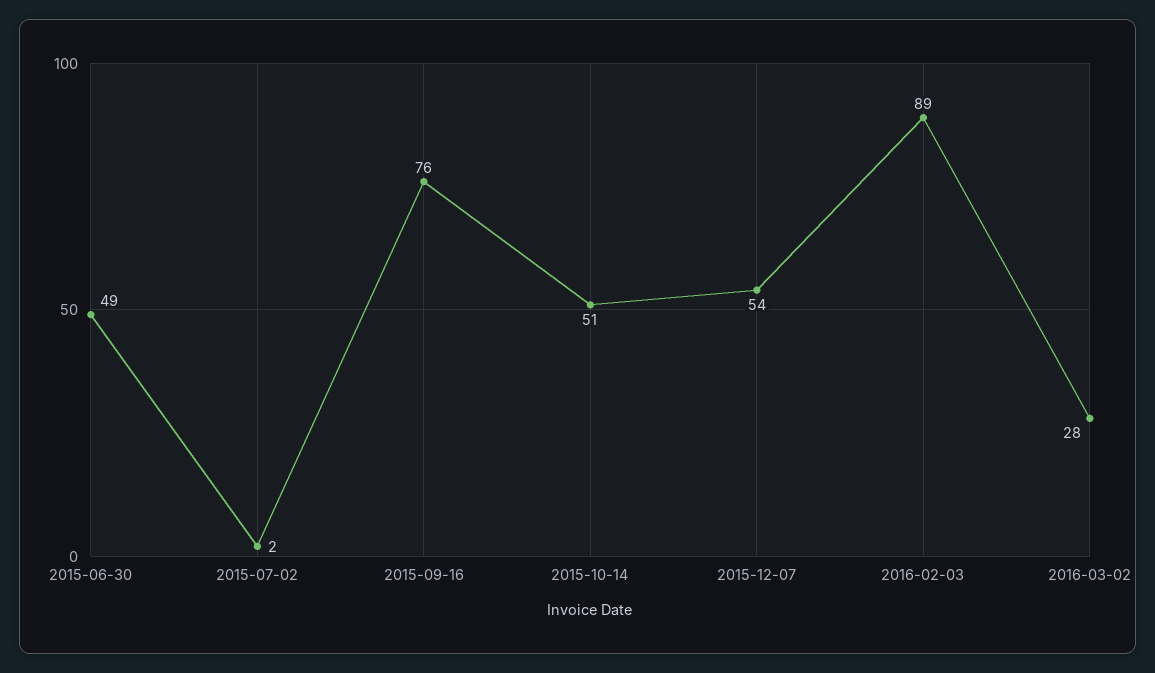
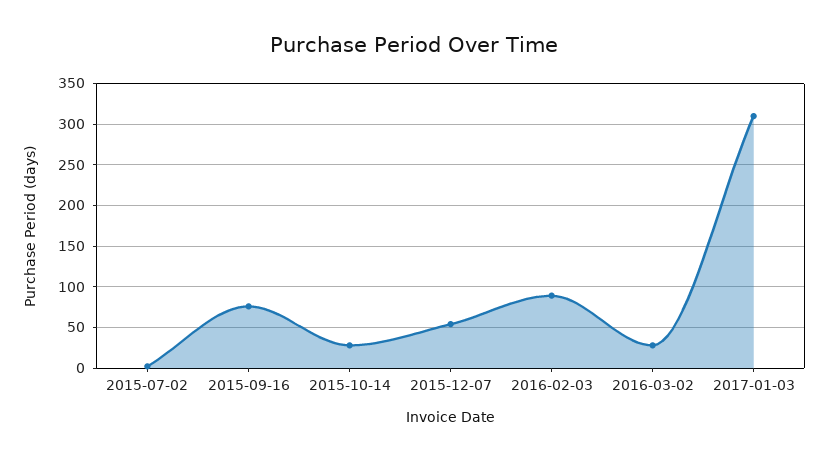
2015-06-30: 49 -> none
2015-10-14: 51 -> 30
2017-01-03: none -> 310

